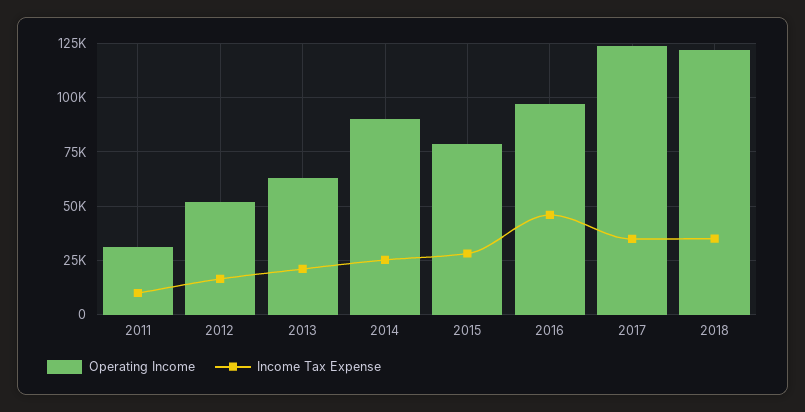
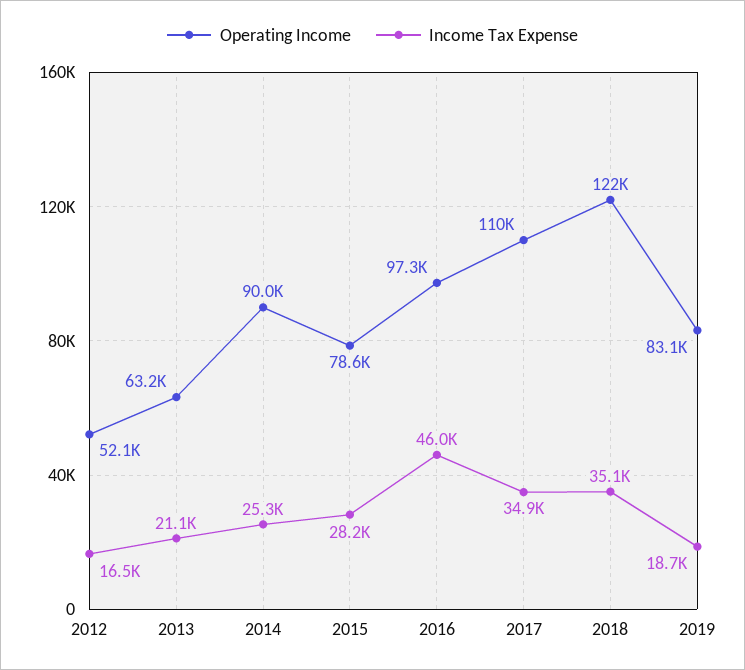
Operating Income, 2011: 30000 -> none
Income Tax Expense, 2011: 10000 -> none
Operating Income, 2017: 125000 -> 110000
Operating Income, 2019: none -> 83100
Income Tax Expense, 2019: none -> 18700

